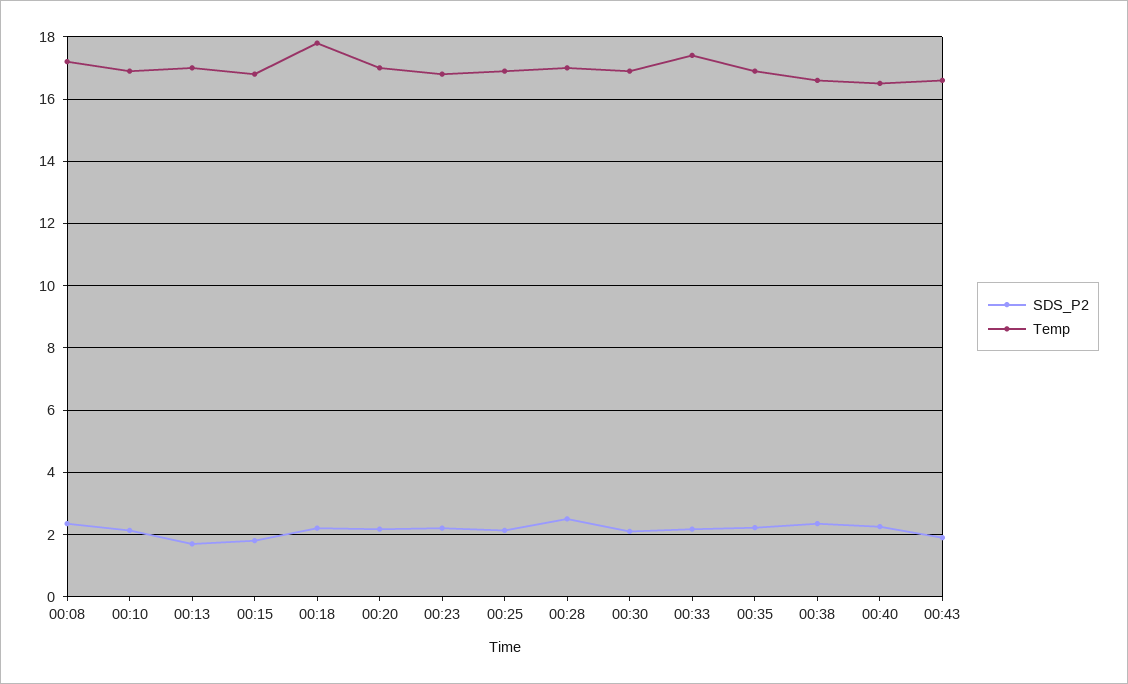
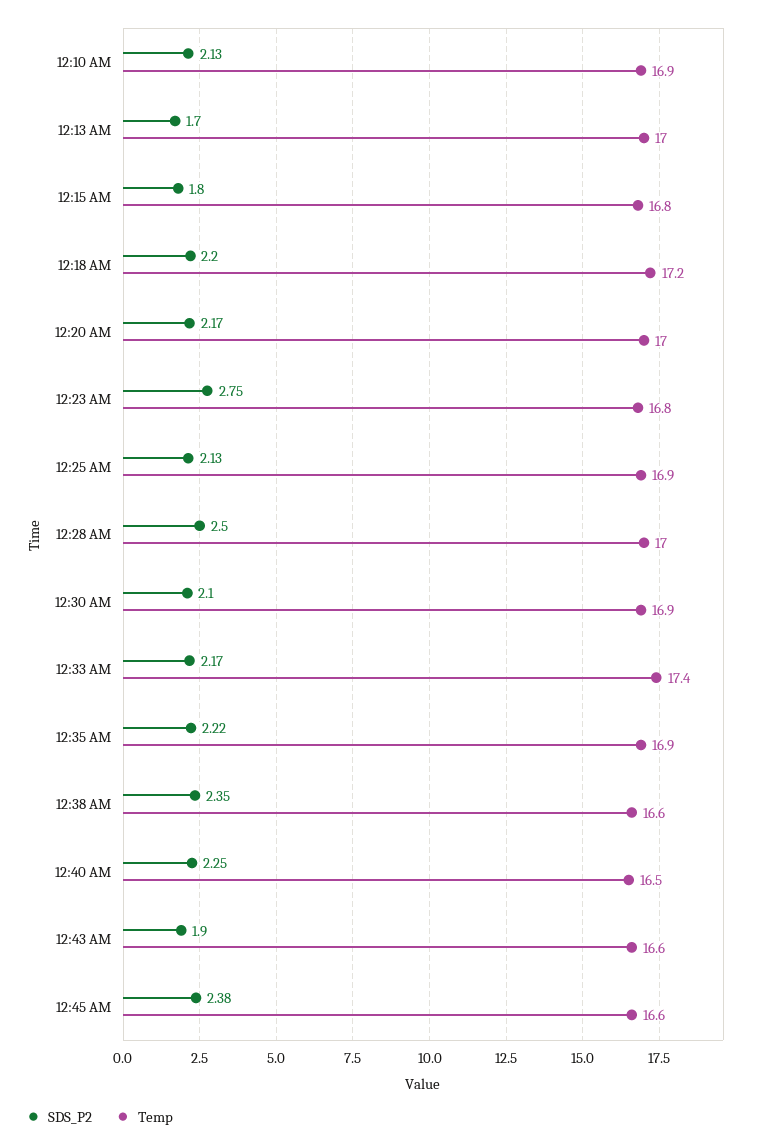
SDS_P2, 00:08: 2.4 -> none
Temp, 00:08: 17.2 -> none
Temp, 00:18: 17.8 -> 17.2
SDS_P2, 00:23: 2.2 -> 2.75
SDS_P2, 12:45 AM: none -> 2.38
Temp, 12:45 AM: none -> 16.6

